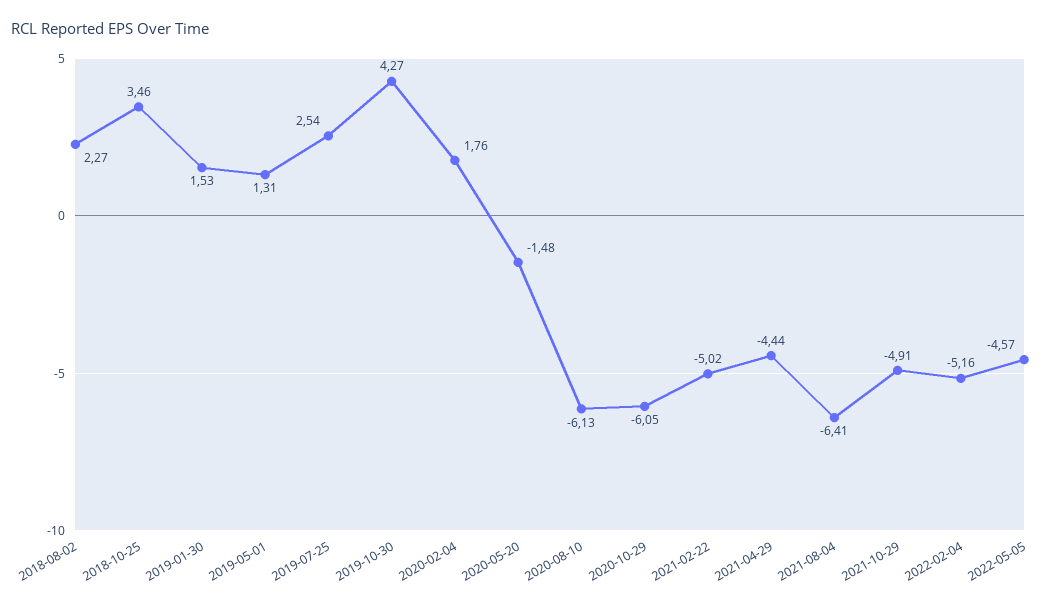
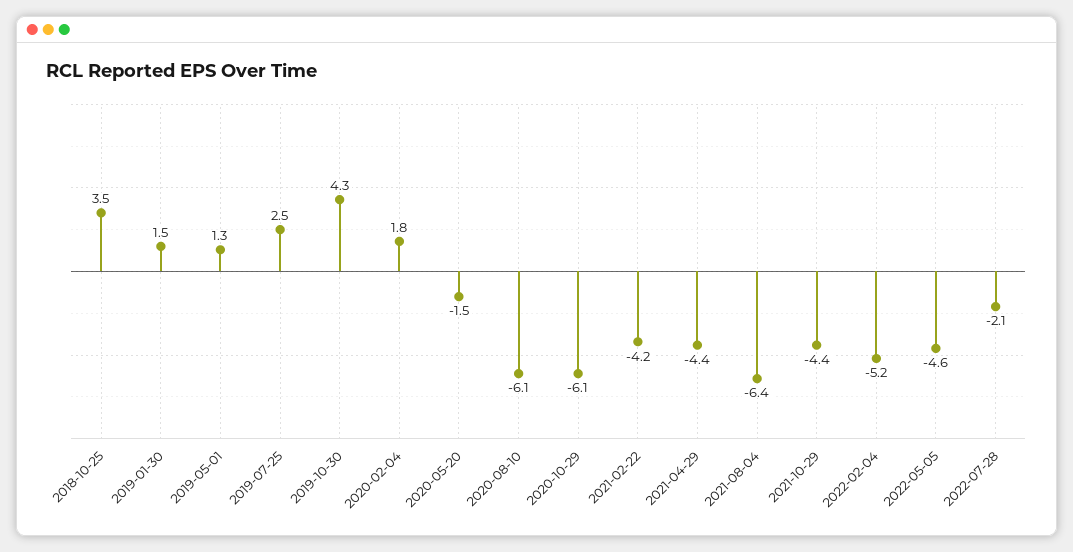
2018-08-02: 2.27 -> none
2021-02-22: -5.02 -> -4.2
2021-10-29: -4.91 -> -4.4
2022-07-28: none -> -2.1

